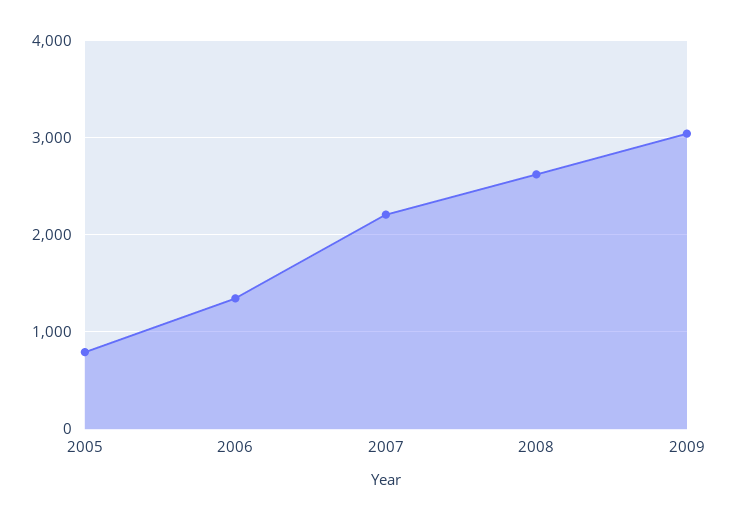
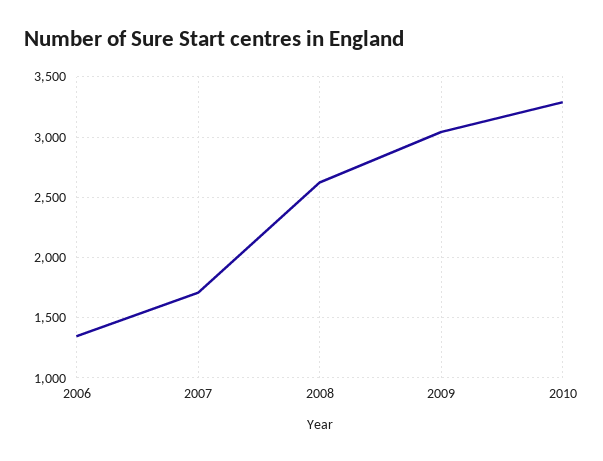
2005: 800 -> none
2007: 2200 -> 1700
2010: none -> 3300

